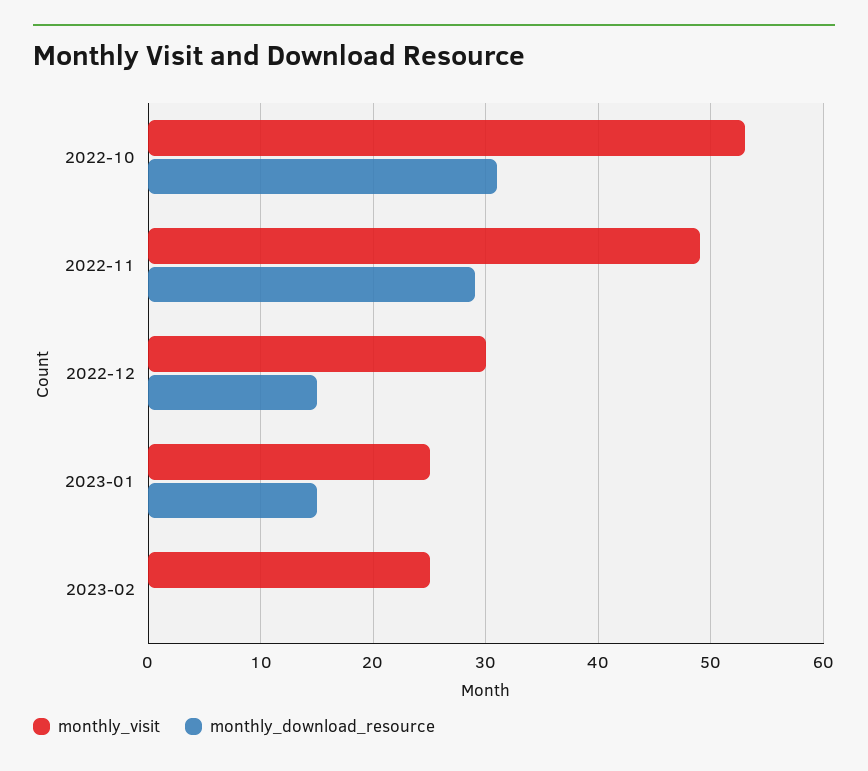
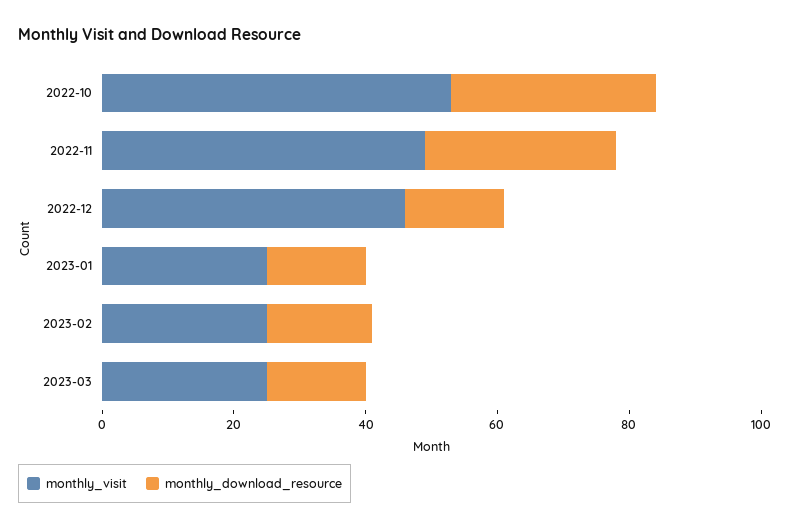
monthly_visit, 2022-12: 30 -> 45
monthly_download_resource, 2023-02: 0 -> 15
monthly_visit, 2023-03: none -> 25
monthly_download_resource, 2023-03: none -> 15

